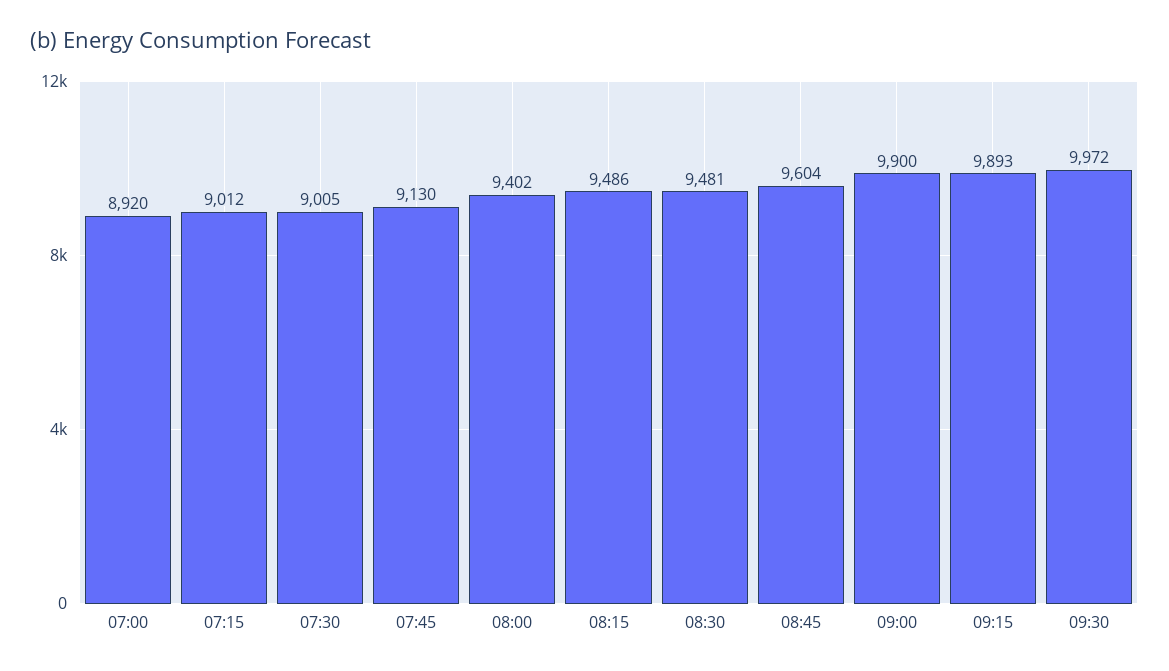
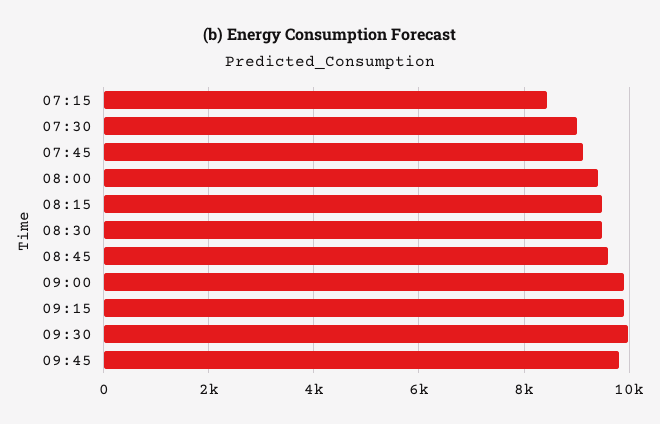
07:00: 8920 -> none
07:15: 9012 -> 8400
09:45: none -> 9800

